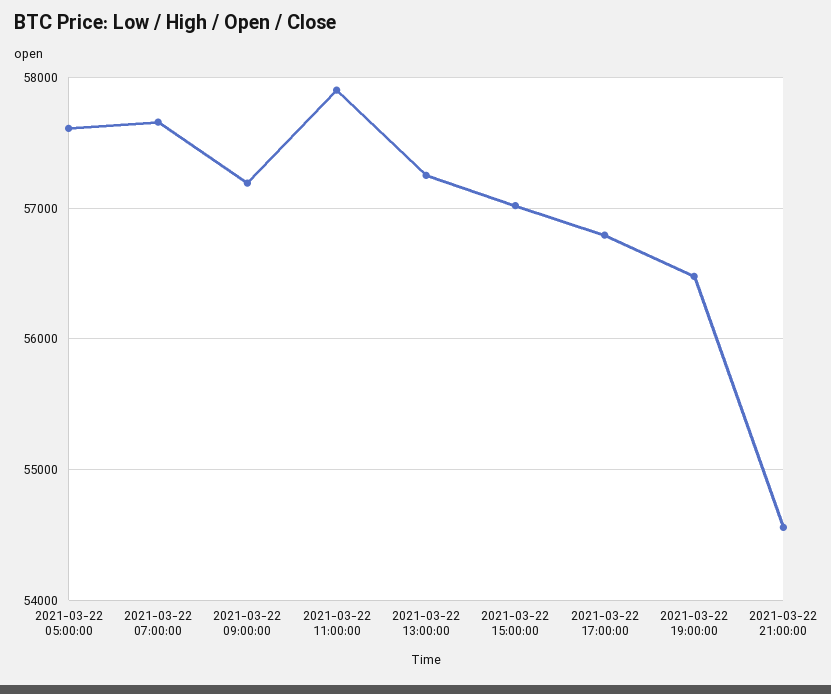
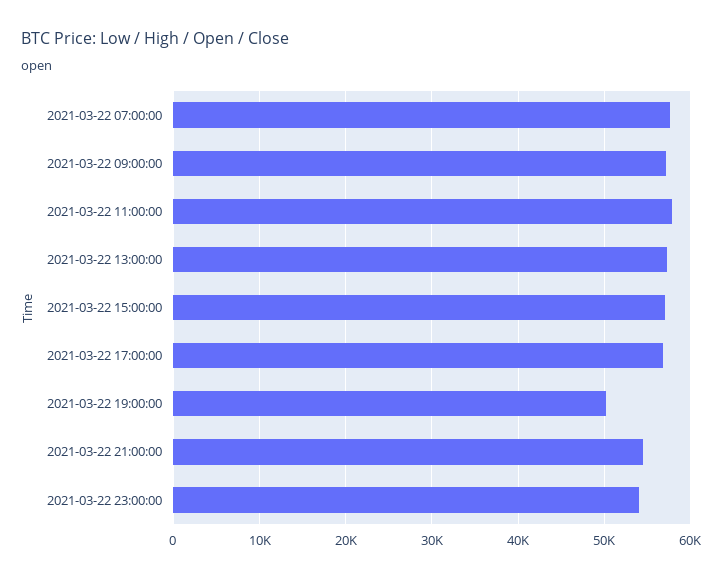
2021-03-22 05:00:00: 57600 -> none
2021-03-22 19:00:00: 56500 -> 50000
2021-03-22 23:00:00: none -> 54000

